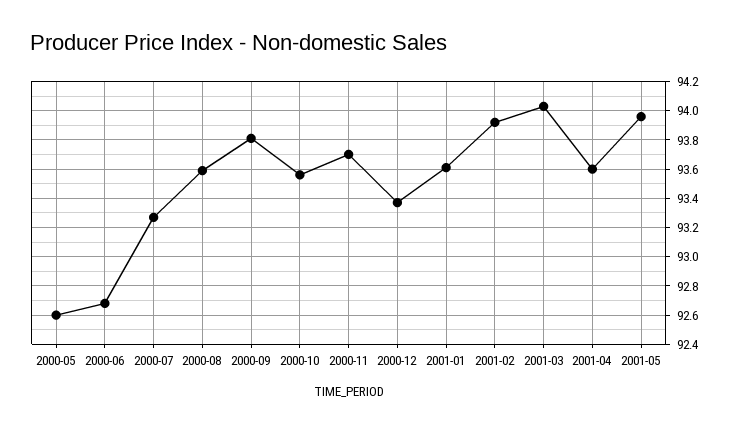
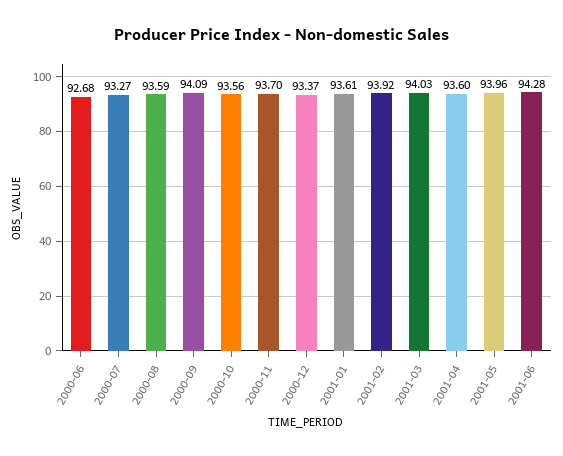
2000-05: 92.6 -> none
2000-09: 93.8 -> 94.09
2001-06: none -> 94.28

